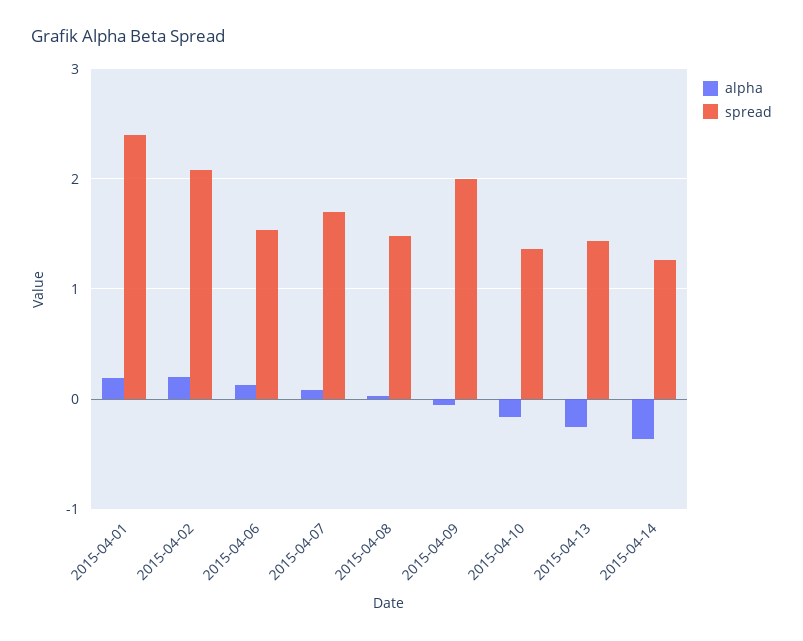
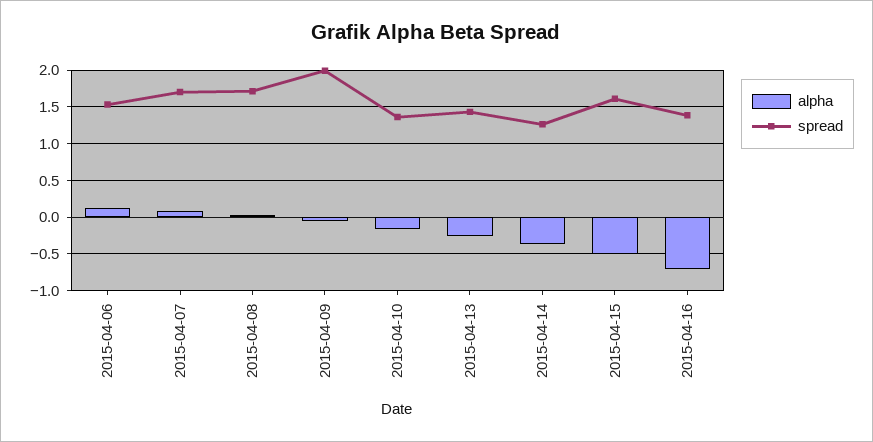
alpha, 2015-04-01: 0.2 -> none
spread, 2015-04-01: 2.4 -> none
alpha, 2015-04-02: 0.2 -> none
spread, 2015-04-02: 2.1 -> none
spread, 2015-04-08: 1.5 -> 1.7
alpha, 2015-04-15: none -> -0.5
spread, 2015-04-15: none -> 1.6
alpha, 2015-04-16: none -> -0.7
spread, 2015-04-16: none -> 1.4

